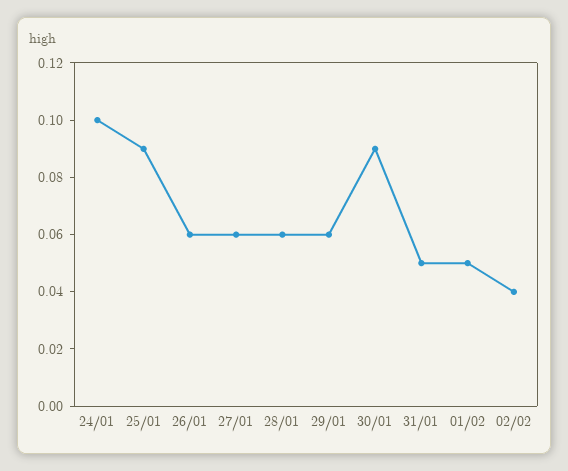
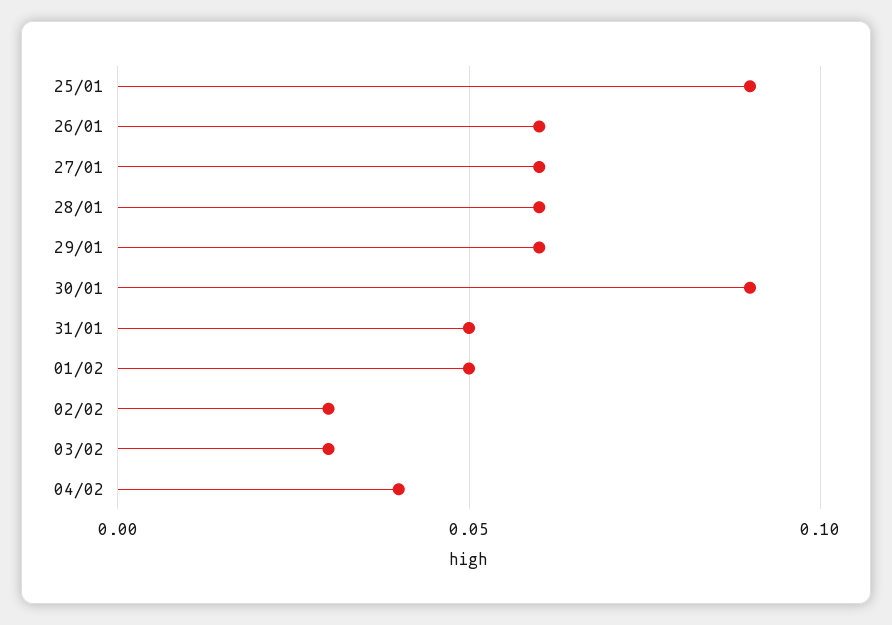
24/01: 0.1 -> none
02/02: 0.04 -> 0.03
03/02: none -> 0.03
04/02: none -> 0.04

